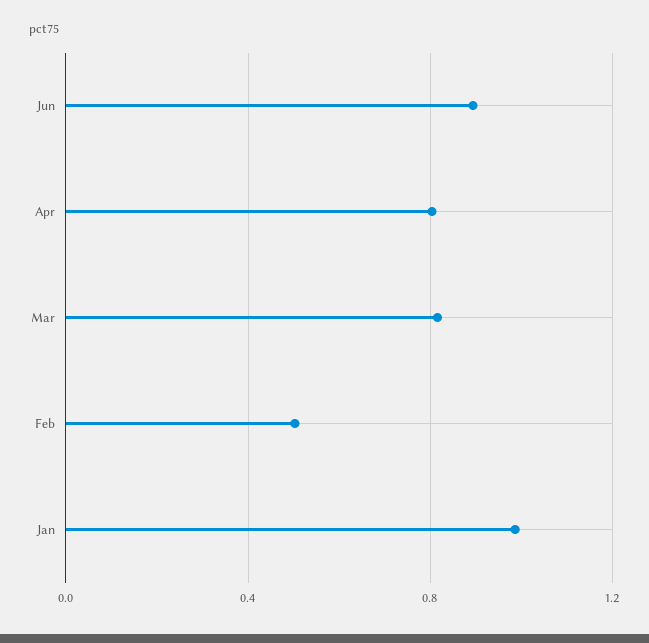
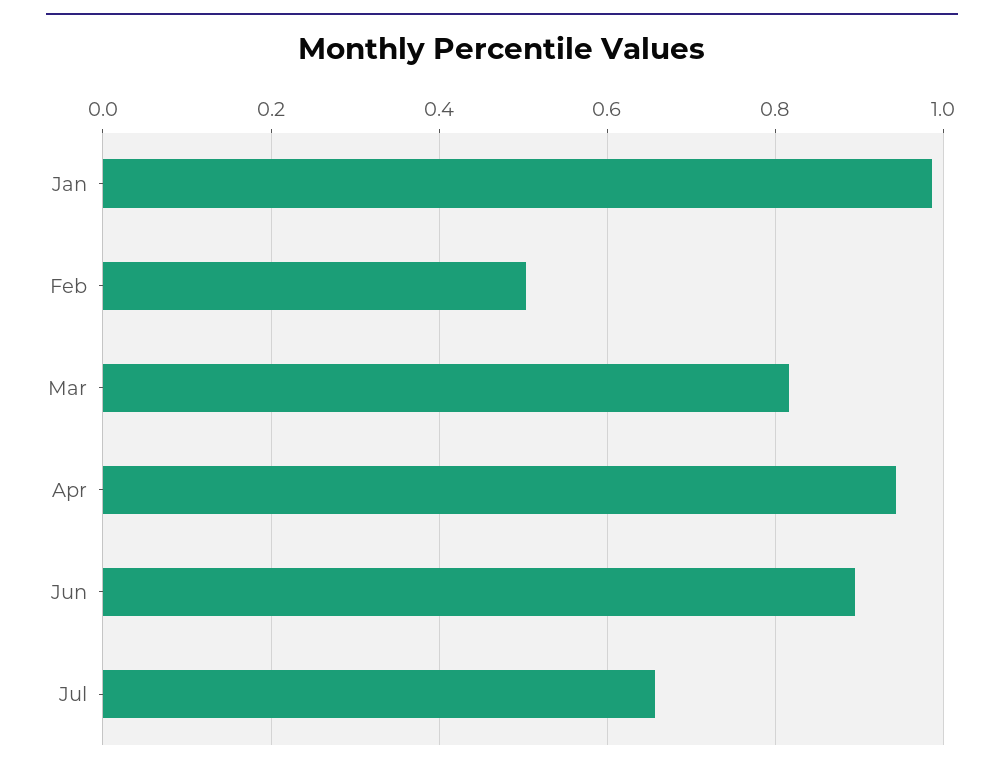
Apr: 0.8 -> 0.94
Jul: none -> 0.66

